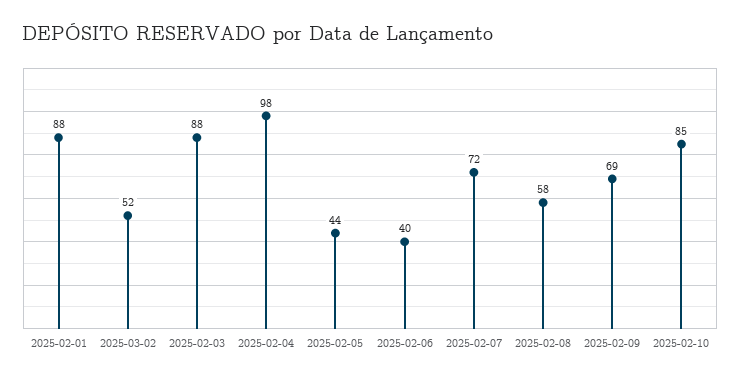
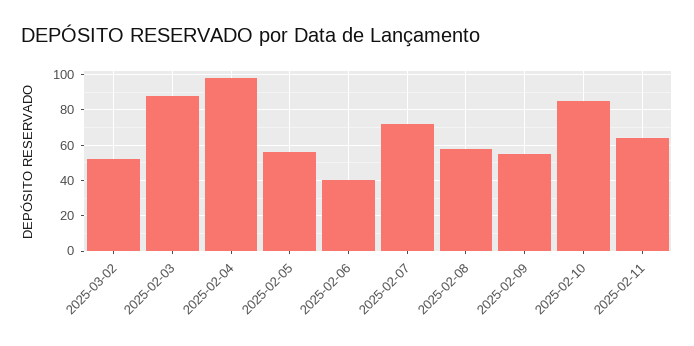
2025-02-01: 88 -> none
2025-02-05: 44 -> 55
2025-02-09: 69 -> 55
2025-02-11: none -> 65

